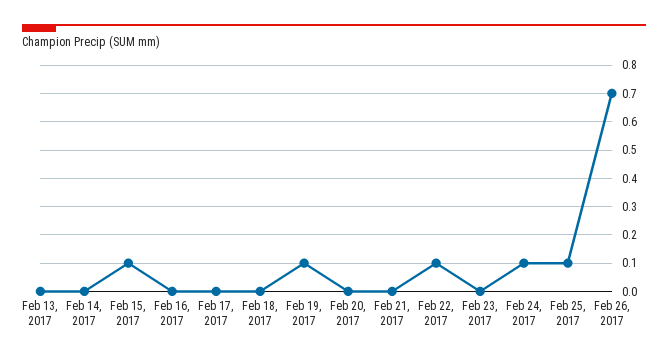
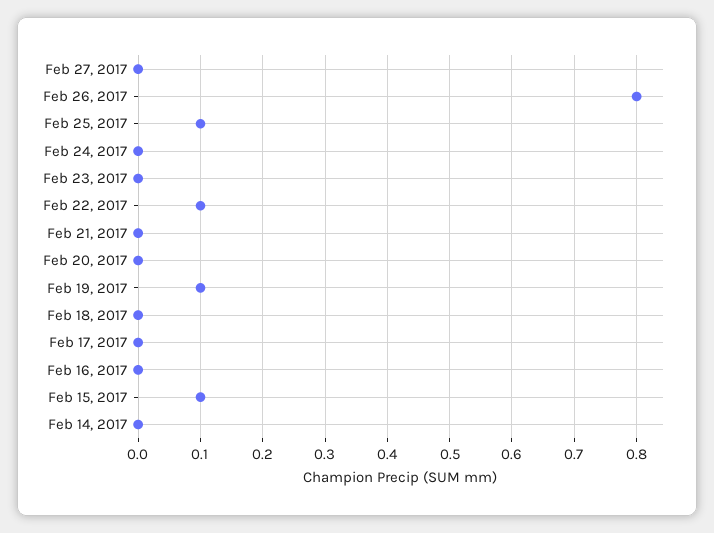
Feb 13, 2017: 0 -> none
Feb 24, 2017: 0.1 -> 0
Feb 26, 2017: 0.7 -> 0.8
Feb 27, 2017: none -> 0

